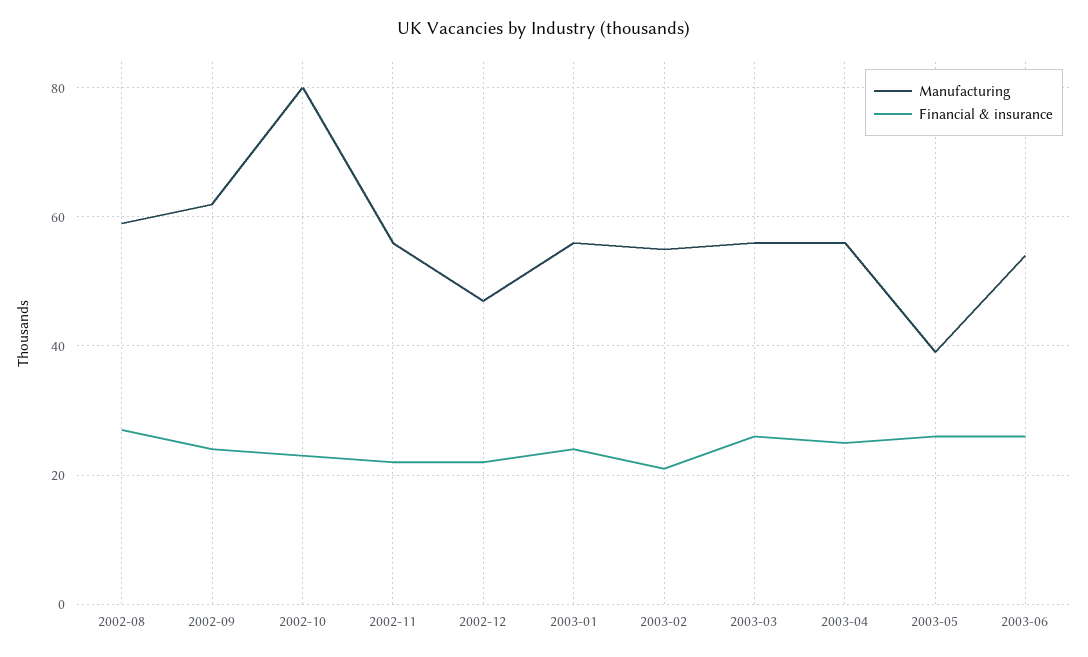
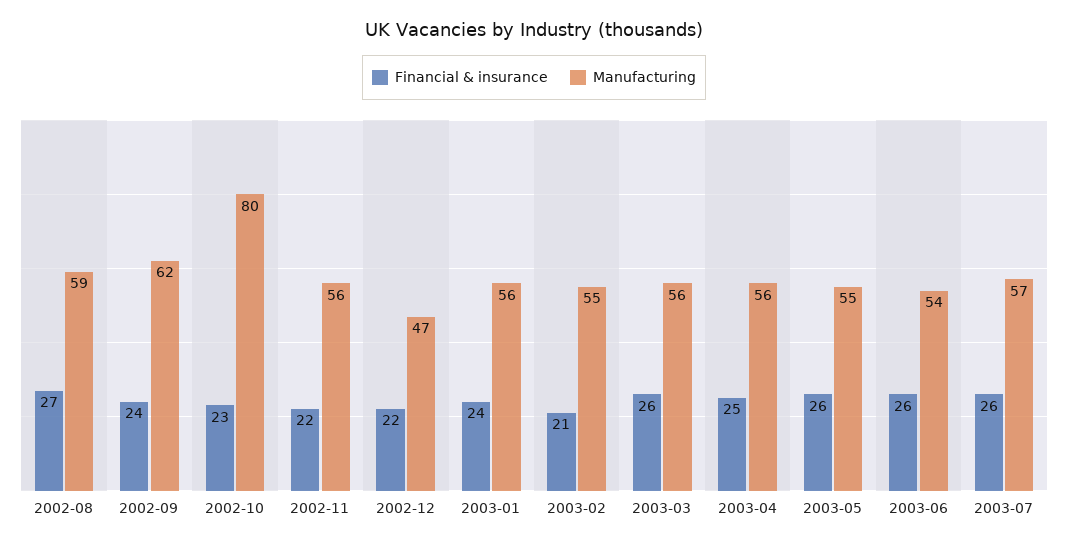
Manufacturing, 2003-05: 40 -> 55
Financial & insurance, 2003-07: none -> 26
Manufacturing, 2003-07: none -> 57

